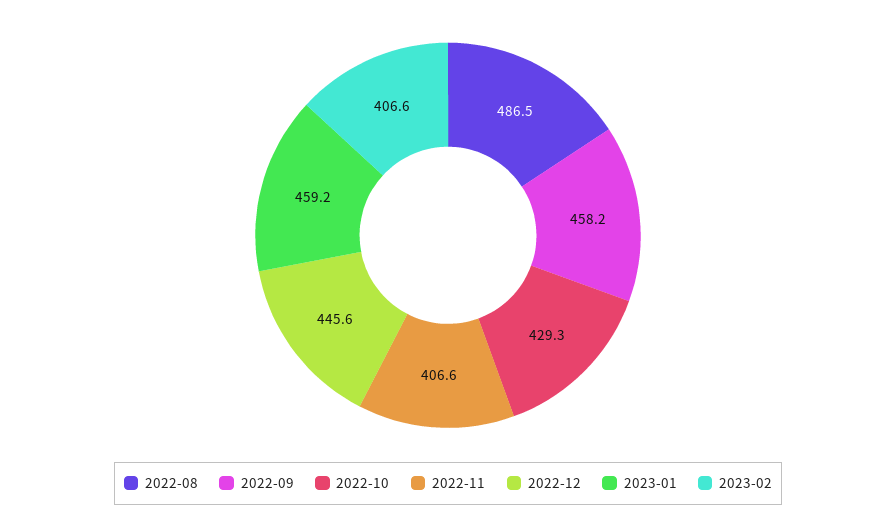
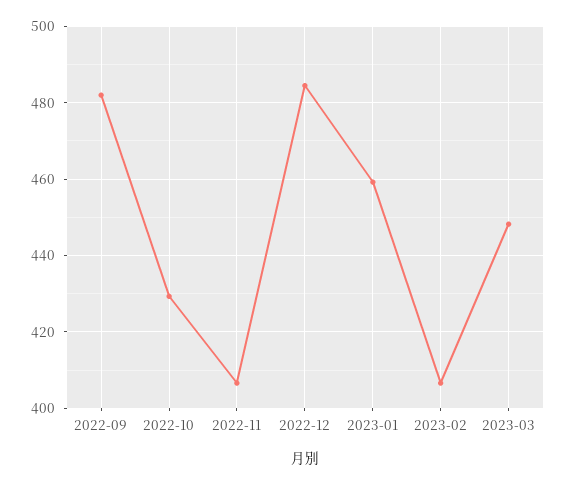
2022-08: 486.5 -> none
2022-09: 458.2 -> 482
2022-12: 445.6 -> 484
2023-03: none -> 448

